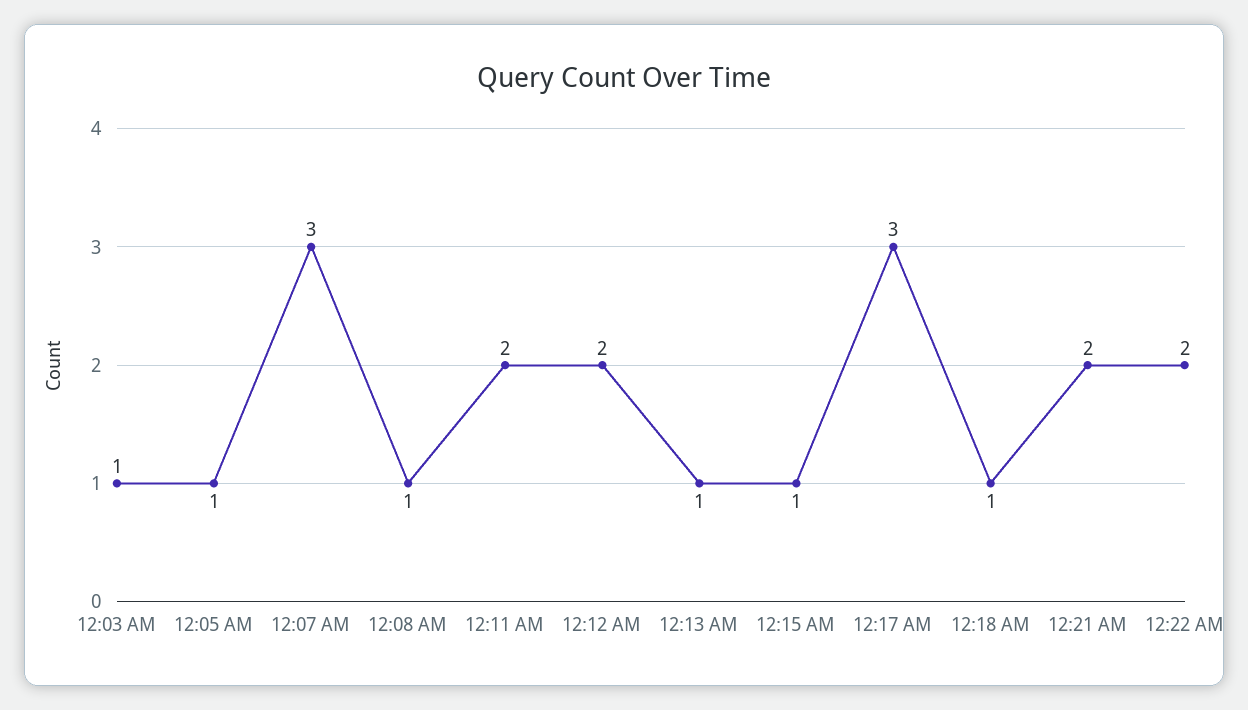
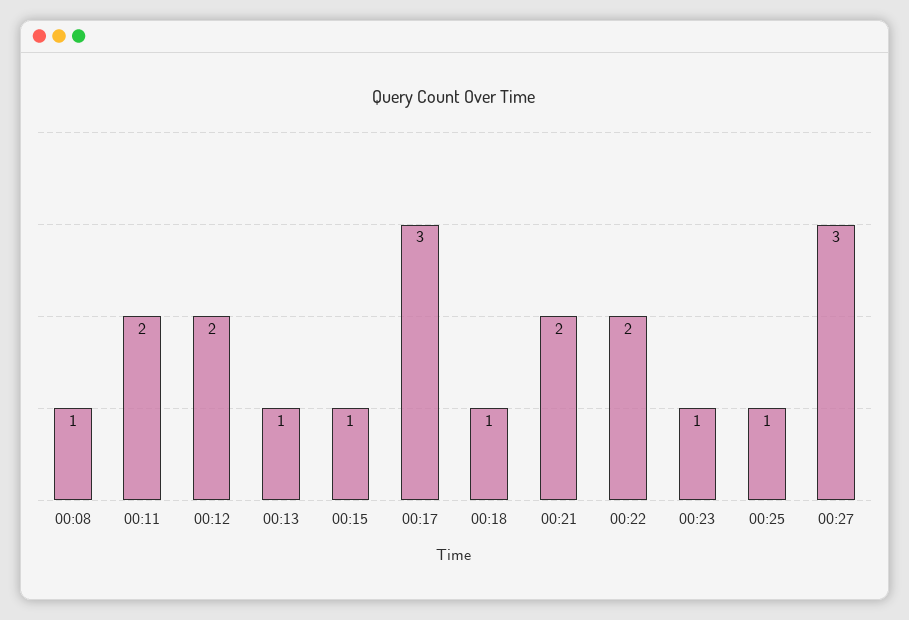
12:03 AM: 1 -> none
12:05 AM: 1 -> none
12:07 AM: 3 -> none
00:23: none -> 1
00:25: none -> 1
00:27: none -> 3

